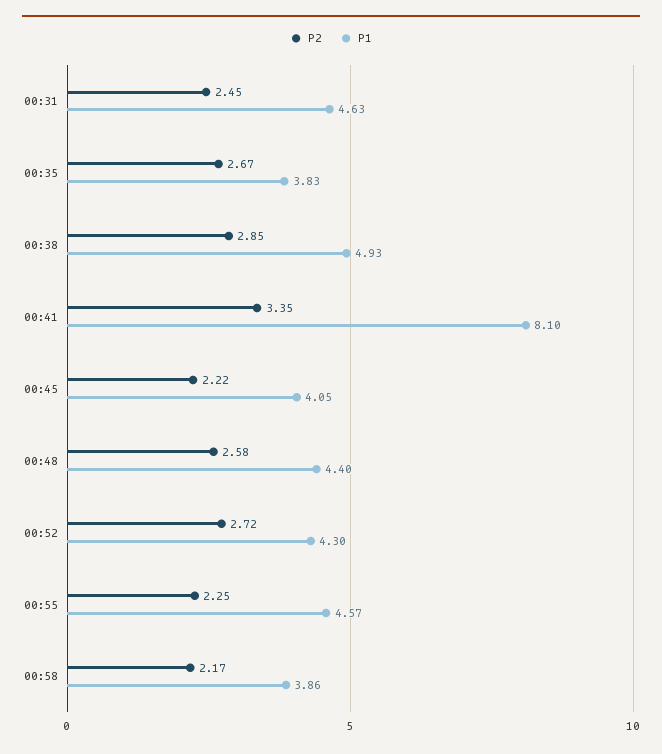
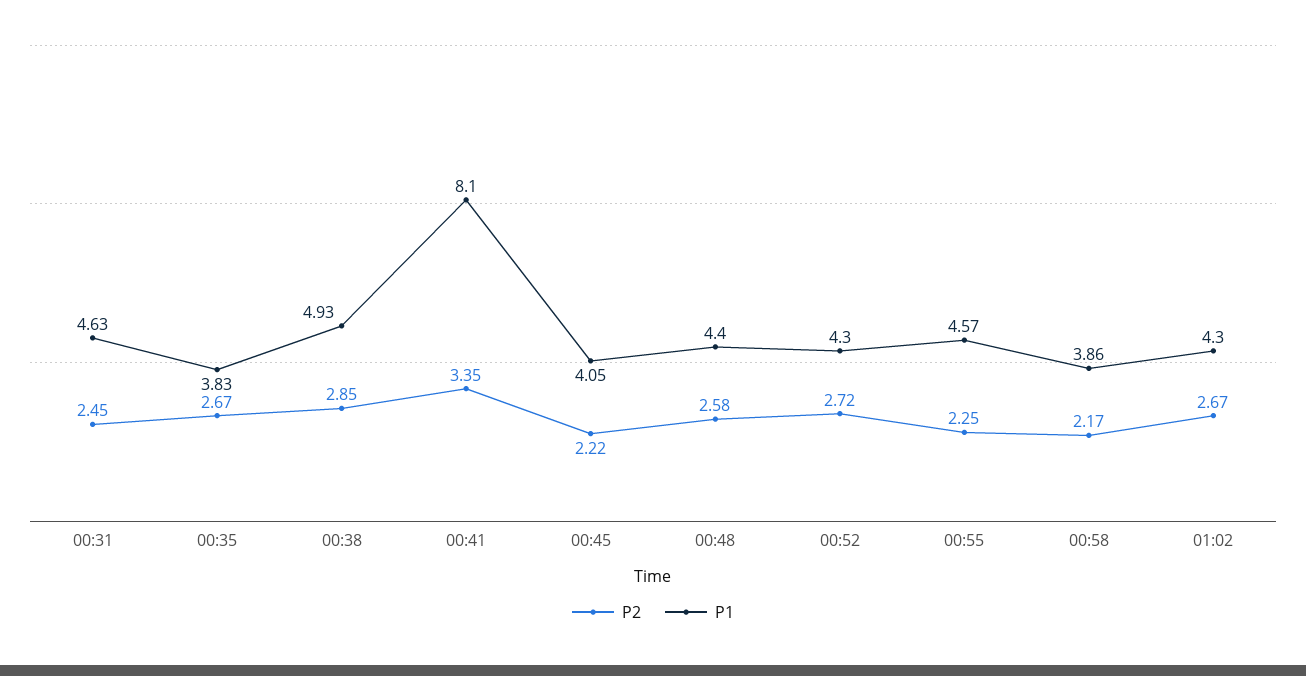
P2, 01:02: none -> 2.67
P1, 01:02: none -> 4.3

